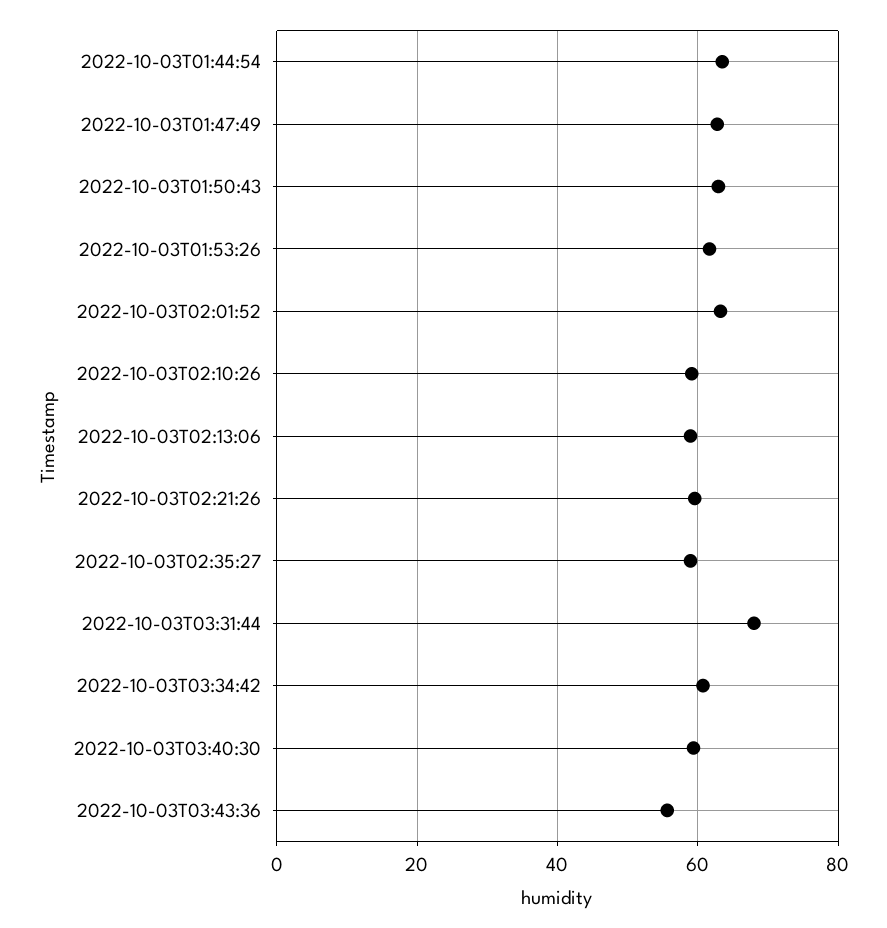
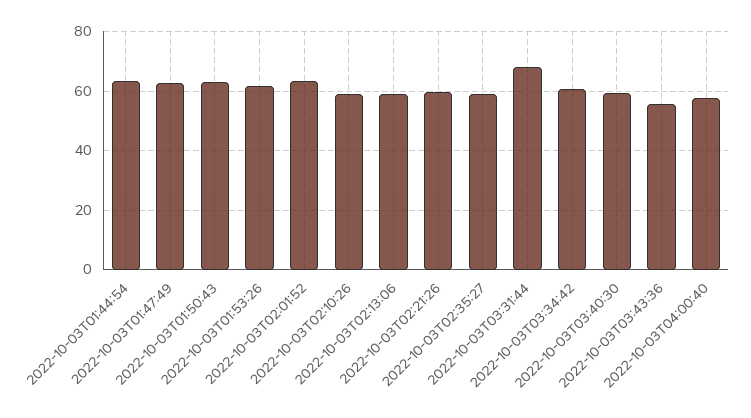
2022-10-03T04:00:40: none -> 57.5

